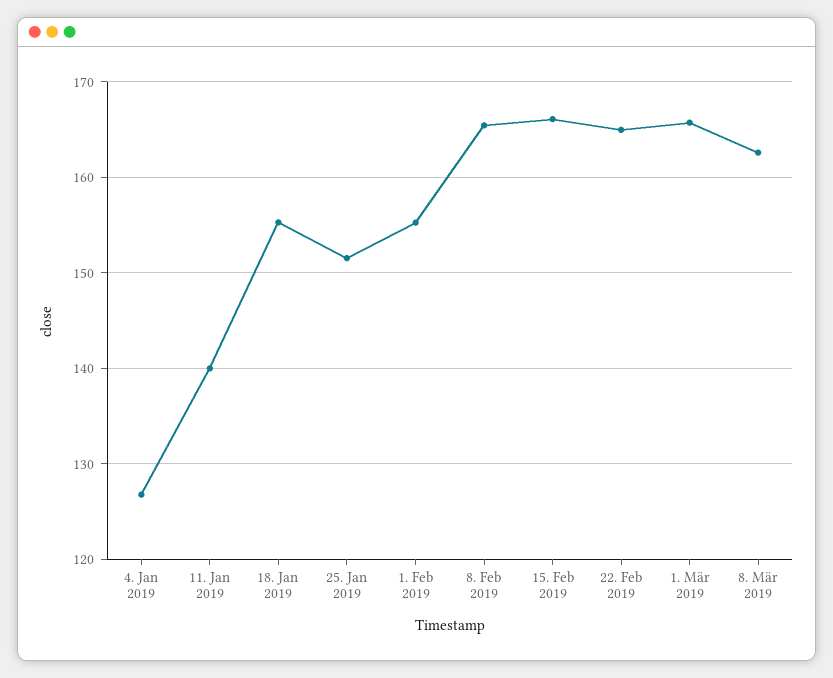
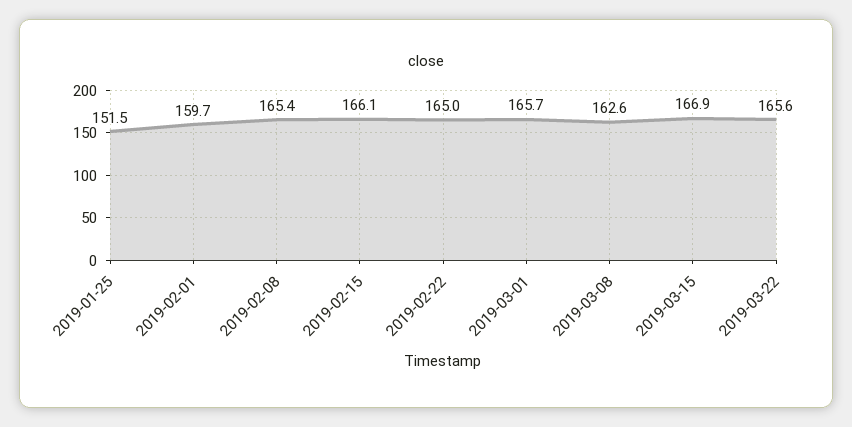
4. Jan 2019: 127 -> none
11. Jan 2019: 140 -> none
18. Jan 2019: 155 -> none
1. Feb 2019: 155 -> 159.7
2019-03-15: none -> 166.9
2019-03-22: none -> 165.6

